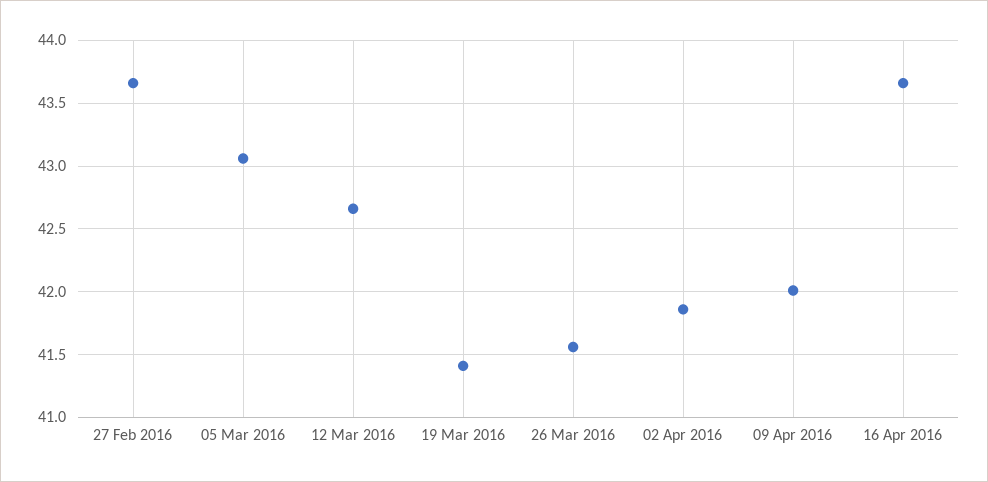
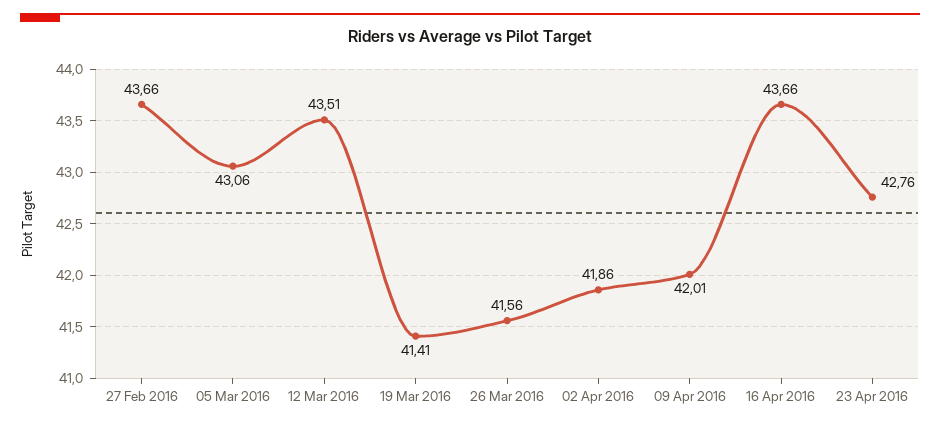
12 Mar 2016: 42.65 -> 43.51
23 Apr 2016: none -> 42.76

